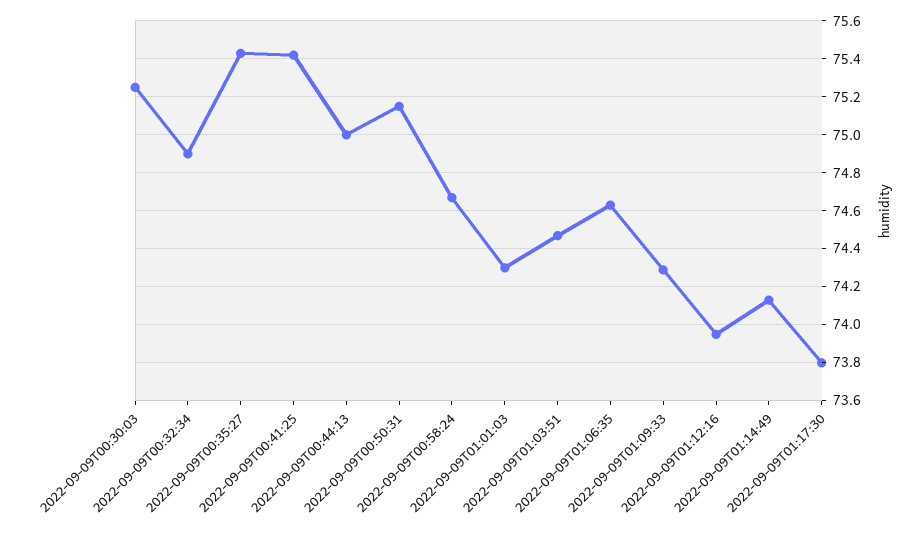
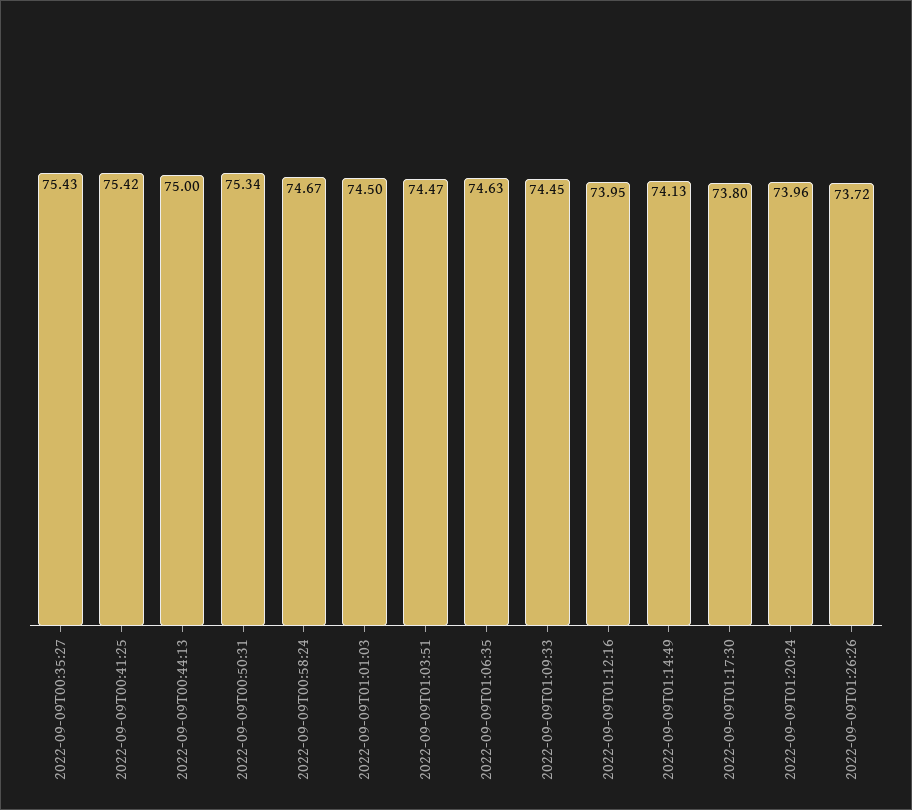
2022-09-09T00:30:03: 75.25 -> none
2022-09-09T00:32:34: 74.9 -> none
2022-09-09T00:50:31: 75.15 -> 75.34
2022-09-09T01:01:03: 74.3 -> 74.5
2022-09-09T01:09:33: 74.3 -> 74.45
2022-09-09T01:20:24: none -> 73.96
2022-09-09T01:26:26: none -> 73.72

